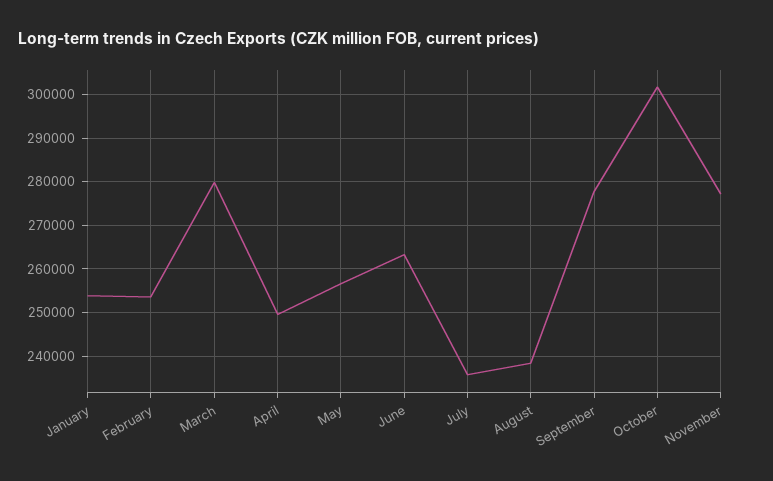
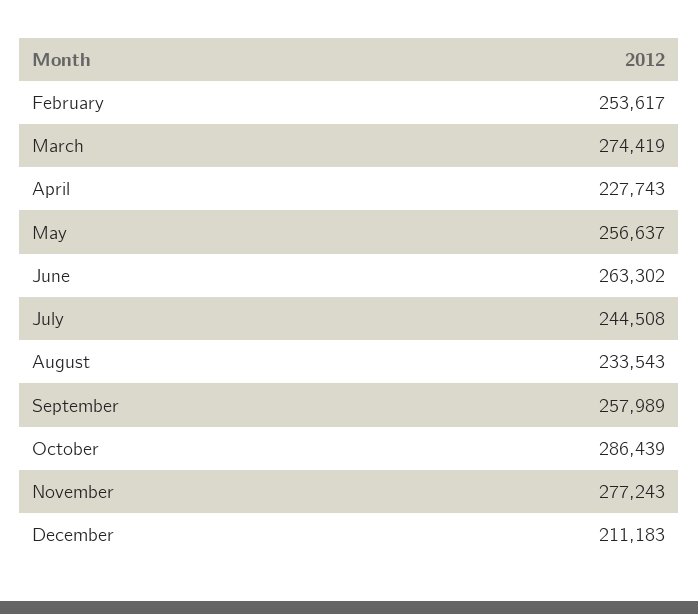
January: 254000 -> none
March: 280000 -> 274419
April: 250000 -> 227743
July: 236000 -> 244508
August: 238000 -> 233543
September: 278000 -> 257989
October: 302000 -> 286439
December: none -> 211183

